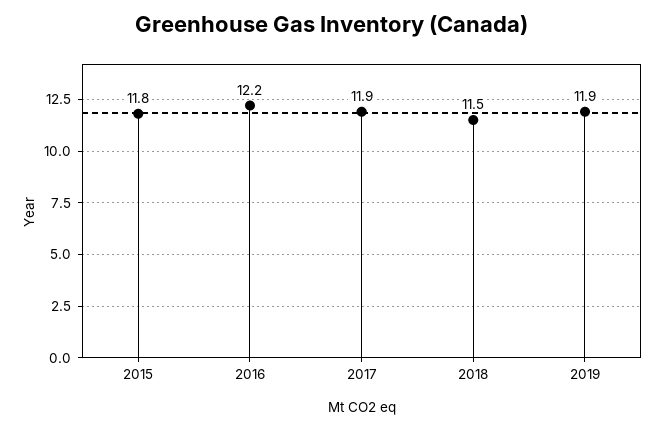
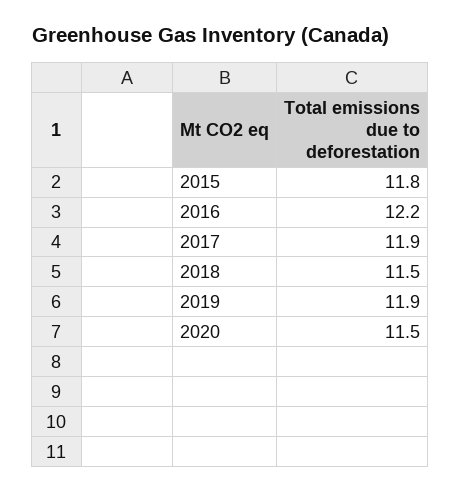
2020: none -> 11.5

